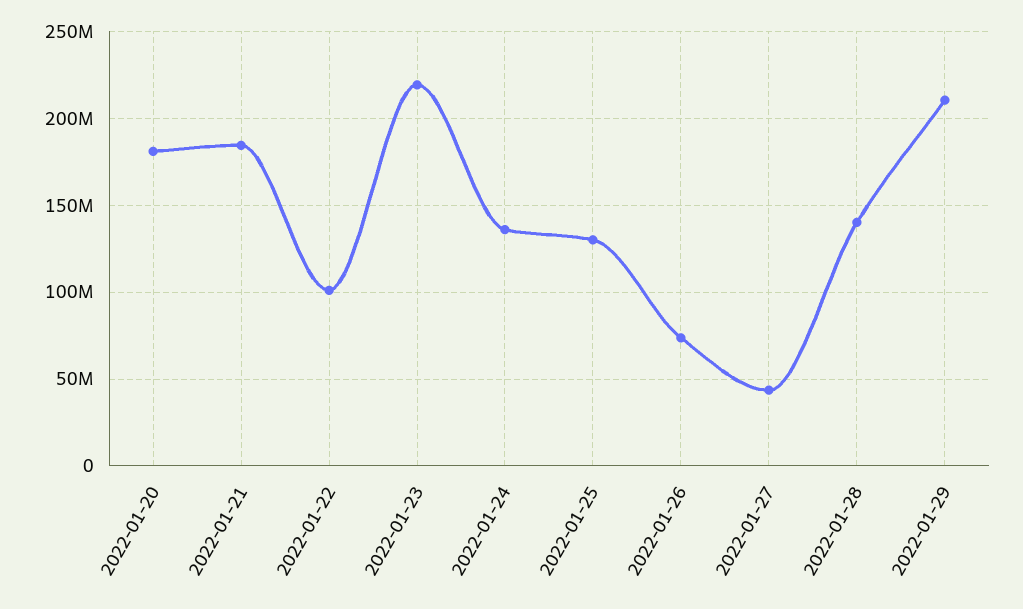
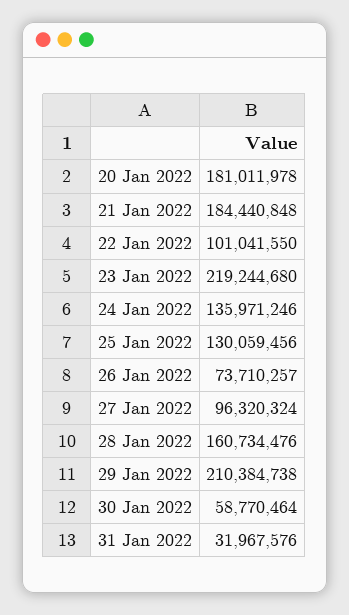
2022-01-27: 45000000 -> 96320324
2022-01-28: 140000000 -> 160734476
30 Jan 2022: none -> 58770464
31 Jan 2022: none -> 31967576

